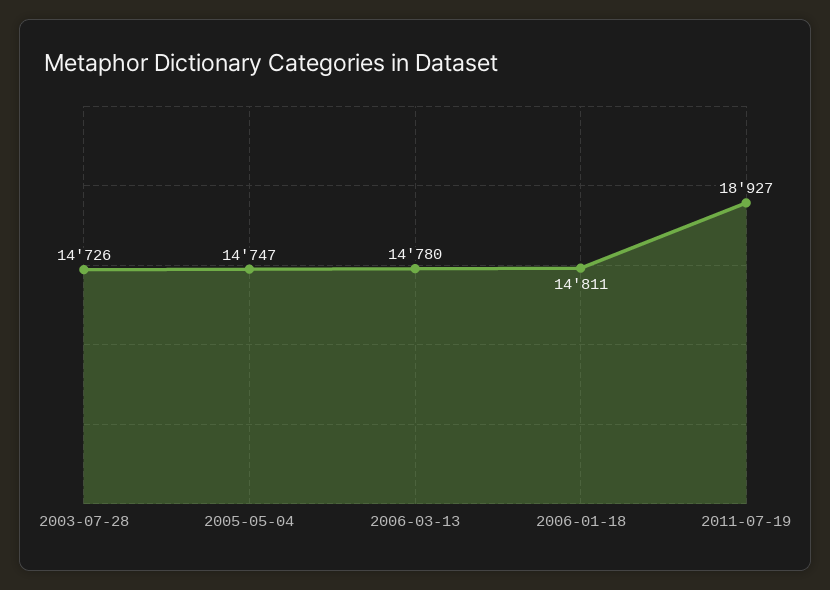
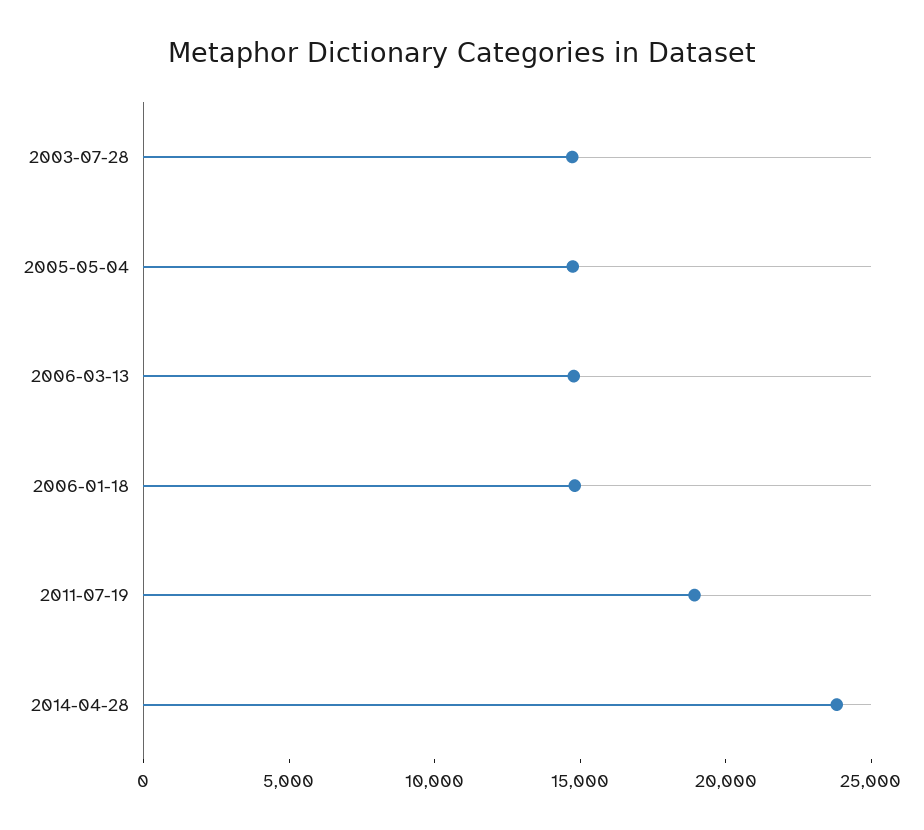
2014-04-28: none -> 24000

